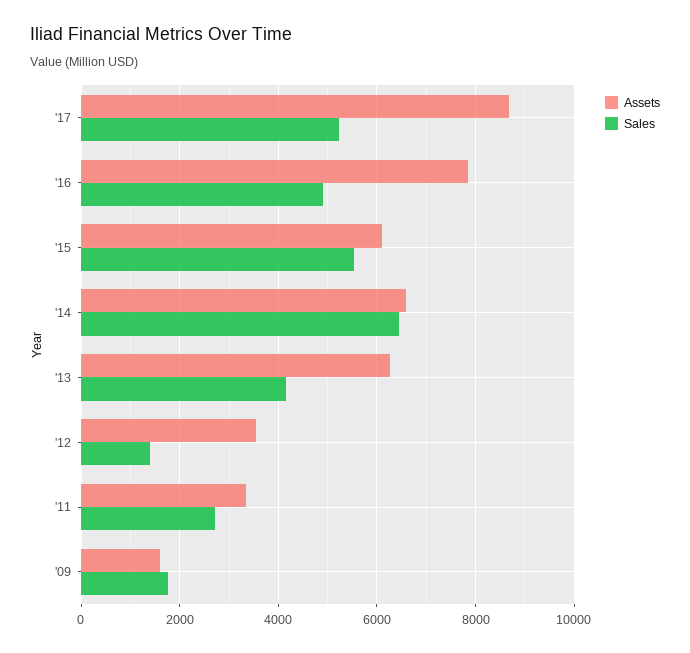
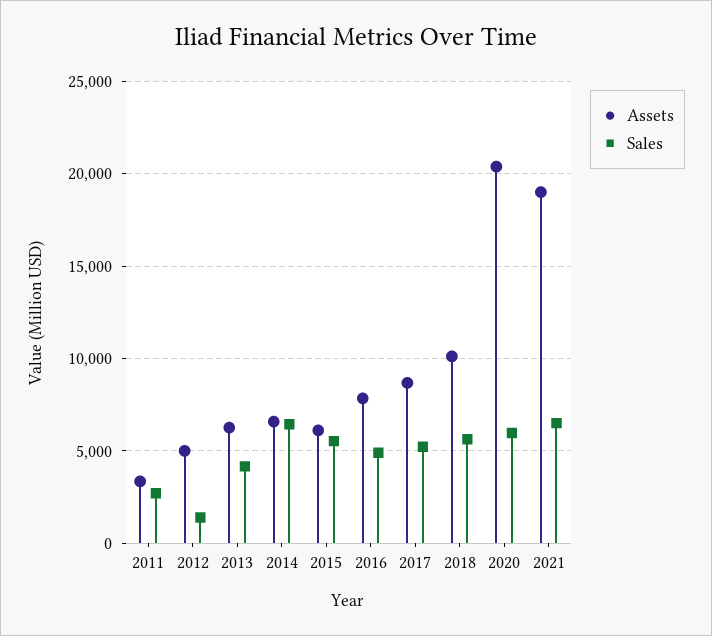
Assets, '12: 3600 -> 5000
Assets, '09: 1600 -> none
Sales, '09: 1800 -> none
Assets, 2018: none -> 10000
Sales, 2018: none -> 5500
Assets, 2020: none -> 20500
Sales, 2020: none -> 6000
Assets, 2021: none -> 19000
Sales, 2021: none -> 6500

